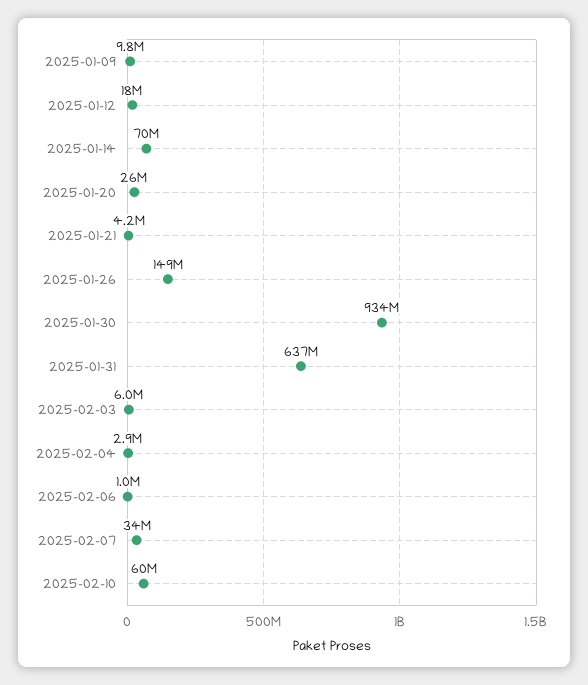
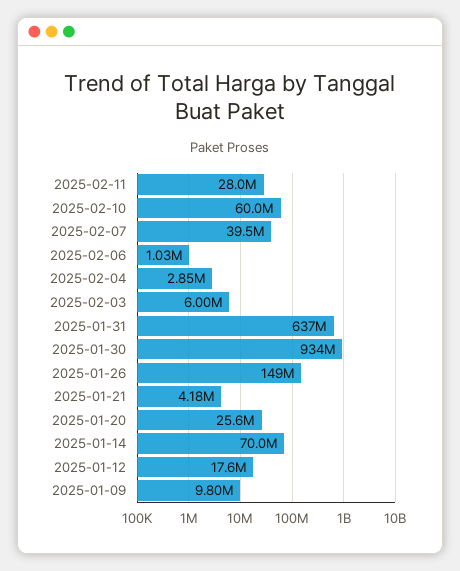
2025-02-07: 34000000 -> 39500000
2025-02-11: none -> 28000000

